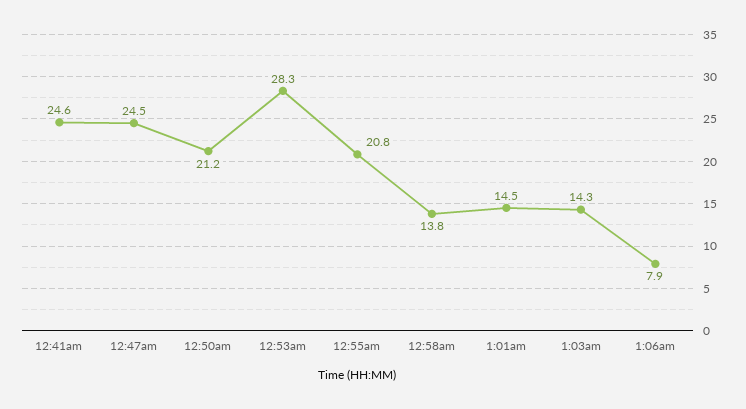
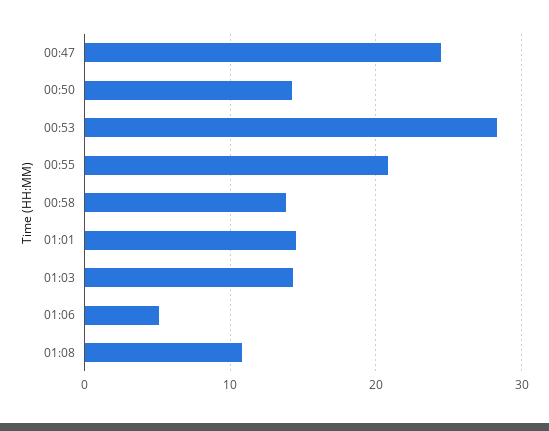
12:41am: 24.6 -> none
12:50am: 21.2 -> 14
1:06am: 7.9 -> 5
01:08: none -> 11

